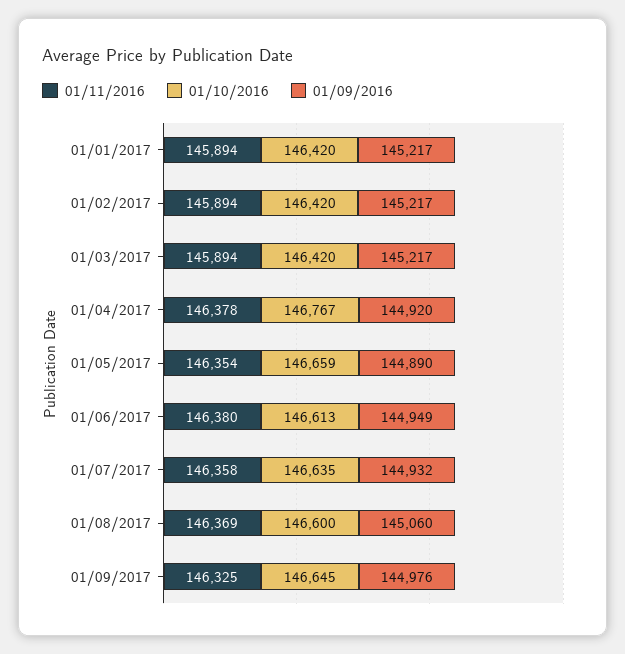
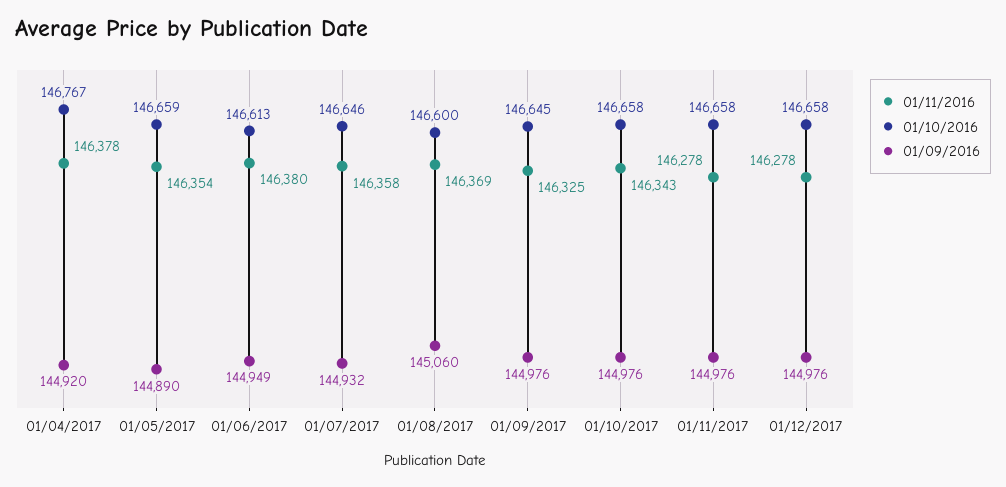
01/11/2016, 01/01/2017: 145894 -> none
01/10/2016, 01/01/2017: 146420 -> none
01/09/2016, 01/01/2017: 145217 -> none
01/11/2016, 01/02/2017: 145894 -> none
01/10/2016, 01/02/2017: 146420 -> none
01/09/2016, 01/02/2017: 145217 -> none
01/11/2016, 01/03/2017: 145894 -> none
01/10/2016, 01/03/2017: 146420 -> none
01/09/2016, 01/03/2017: 145217 -> none
01/10/2016, 01/07/2017: 146635 -> 146646
01/11/2016, 01/10/2017: none -> 146343
01/10/2016, 01/10/2017: none -> 146658
01/09/2016, 01/10/2017: none -> 144976
01/11/2016, 01/11/2017: none -> 146278
01/10/2016, 01/11/2017: none -> 146658
01/09/2016, 01/11/2017: none -> 144976
01/11/2016, 01/12/2017: none -> 146278
01/10/2016, 01/12/2017: none -> 146658
01/09/2016, 01/12/2017: none -> 144976

